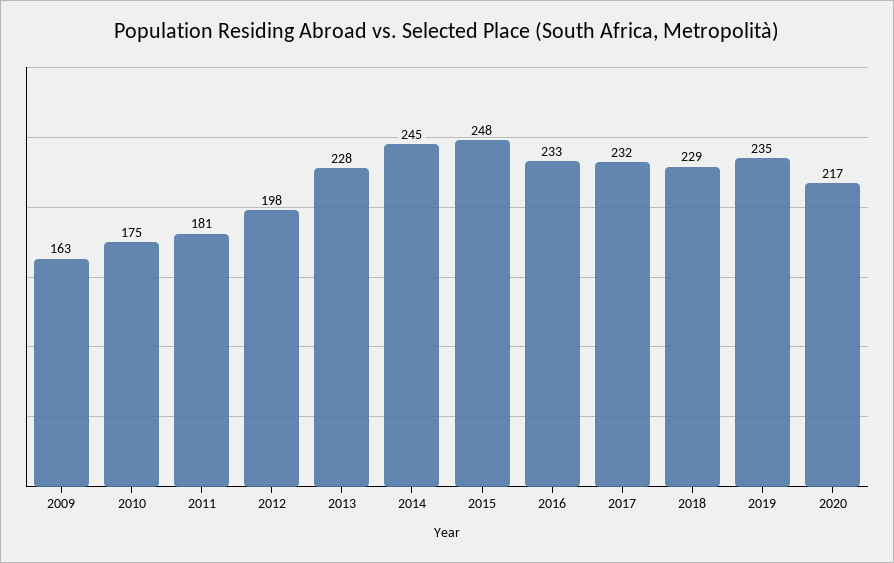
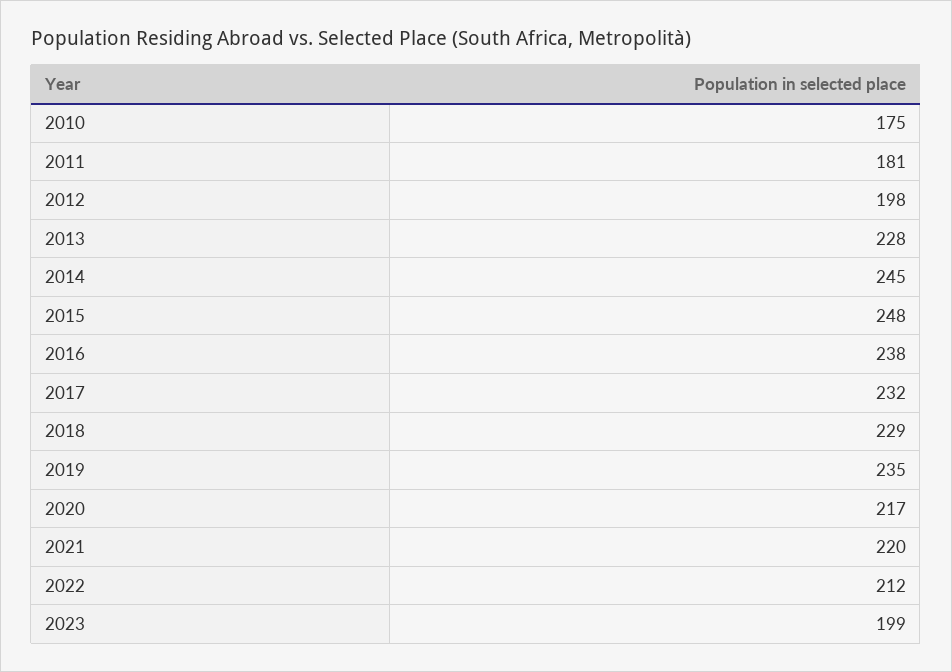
2009: 163 -> none
2016: 233 -> 238
2021: none -> 220
2022: none -> 212
2023: none -> 199

